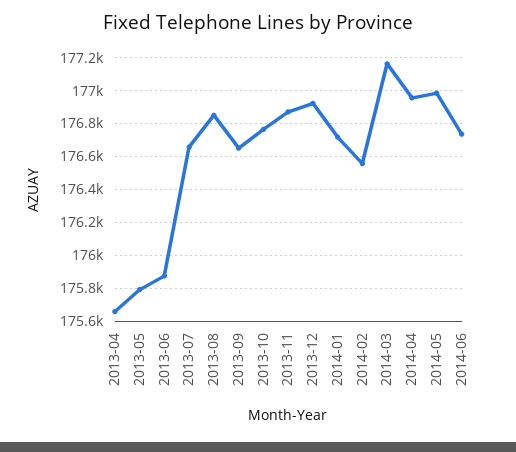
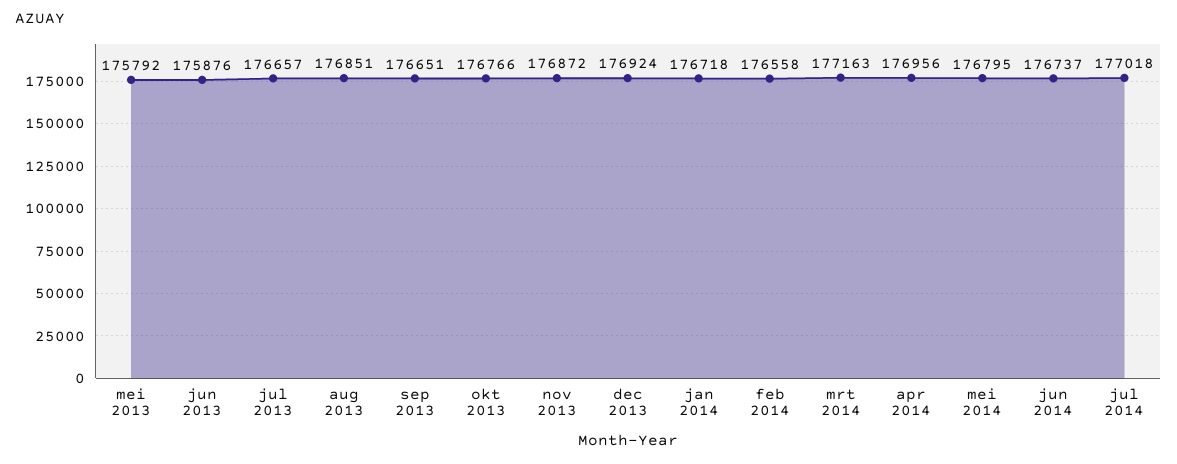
2013-04: 175650 -> none
2014-05: 177000 -> 176795
jul 2014: none -> 177018

